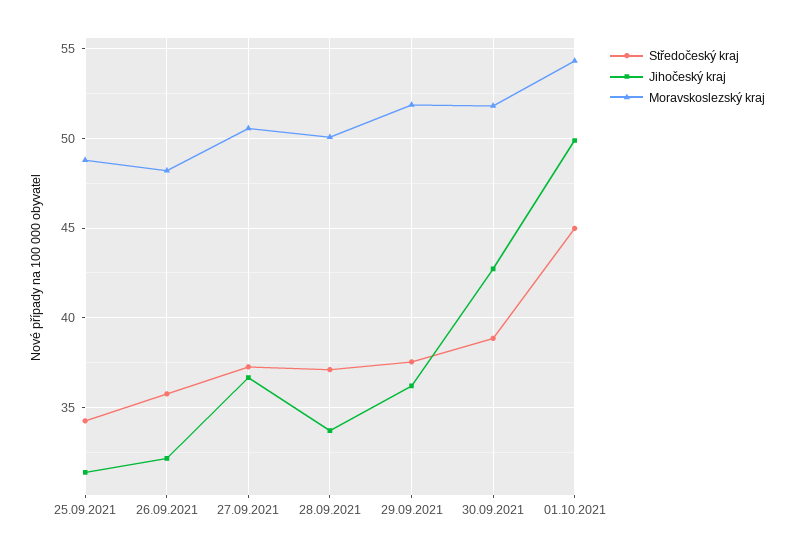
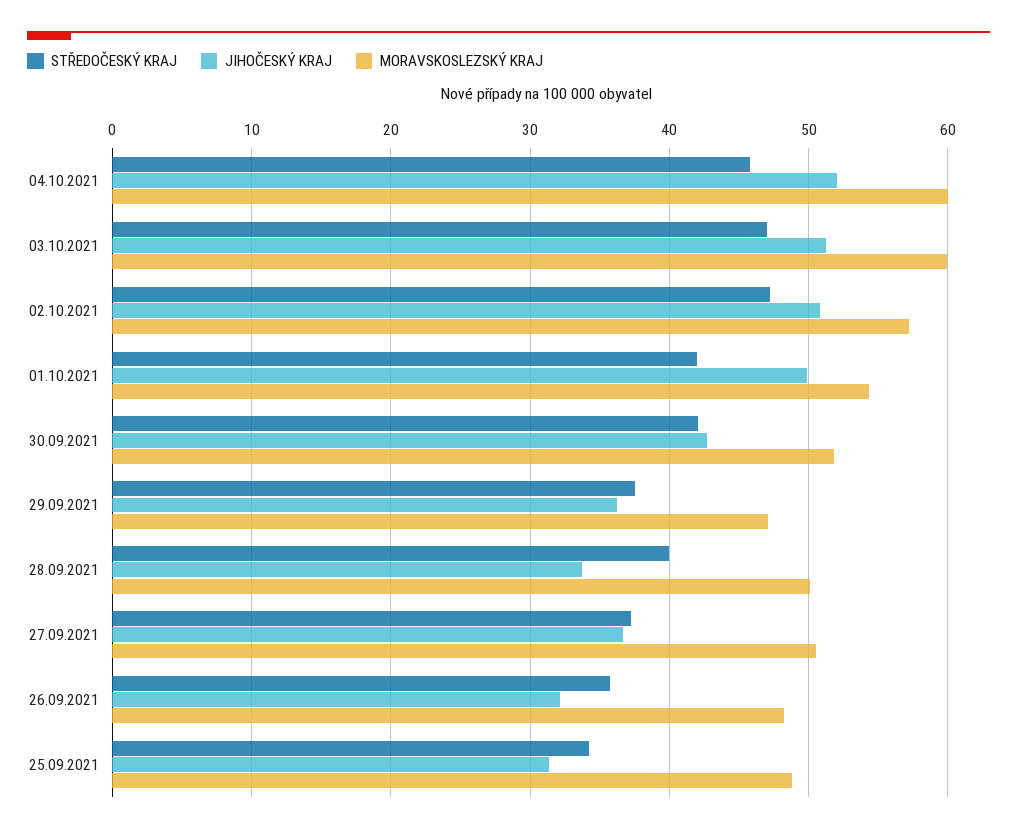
Středočeský kraj, 28.09.2021: 37 -> 40
Moravskoslezský kraj, 29.09.2021: 52 -> 47
Středočeský kraj, 30.09.2021: 39 -> 42
Středočeský kraj, 01.10.2021: 45 -> 42
Středočeský kraj, 04.10.2021: none -> 46
Jihočeský kraj, 04.10.2021: none -> 52
Moravskoslezský kraj, 04.10.2021: none -> 60
Středočeský kraj, 03.10.2021: none -> 47
Jihočeský kraj, 03.10.2021: none -> 51
Moravskoslezský kraj, 03.10.2021: none -> 60
Středočeský kraj, 02.10.2021: none -> 47
Jihočeský kraj, 02.10.2021: none -> 51
Moravskoslezský kraj, 02.10.2021: none -> 57

